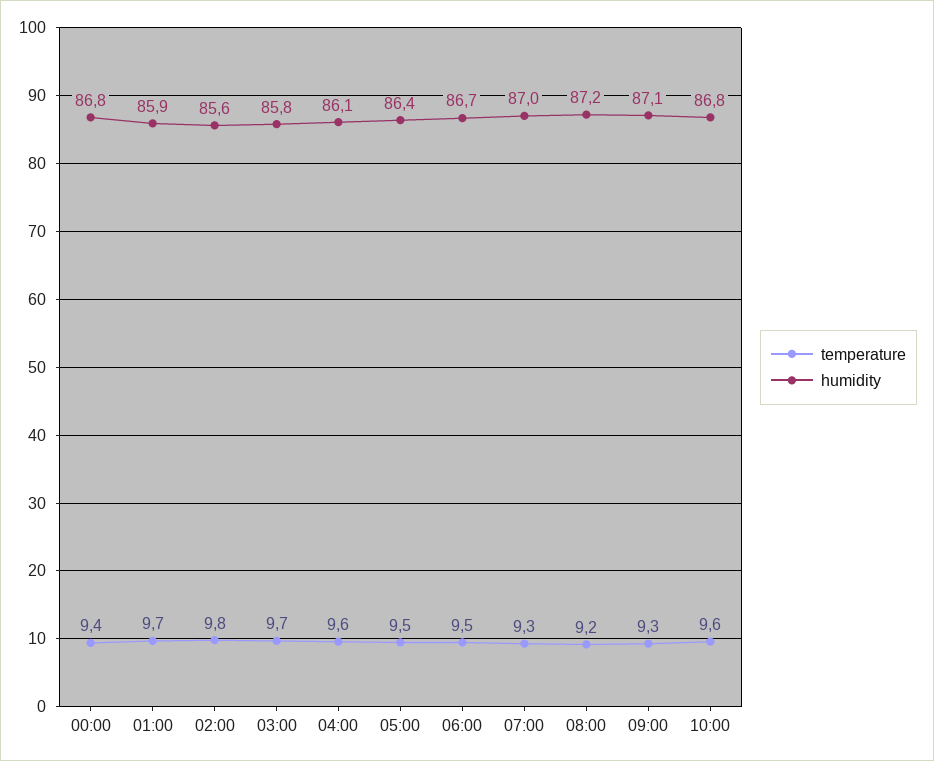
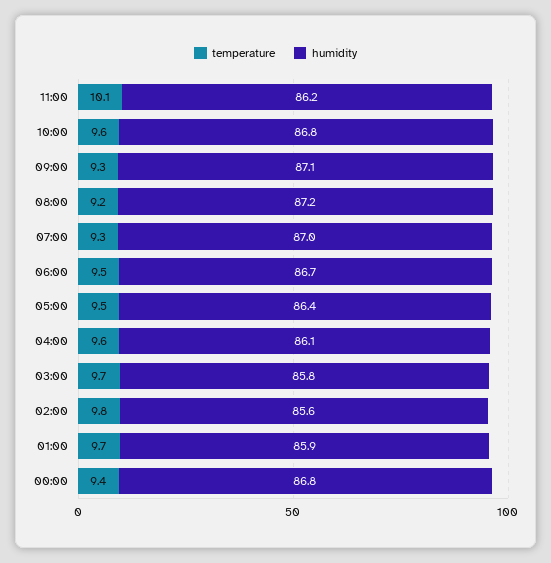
temperature, 11:00: none -> 10.1
humidity, 11:00: none -> 86.2

